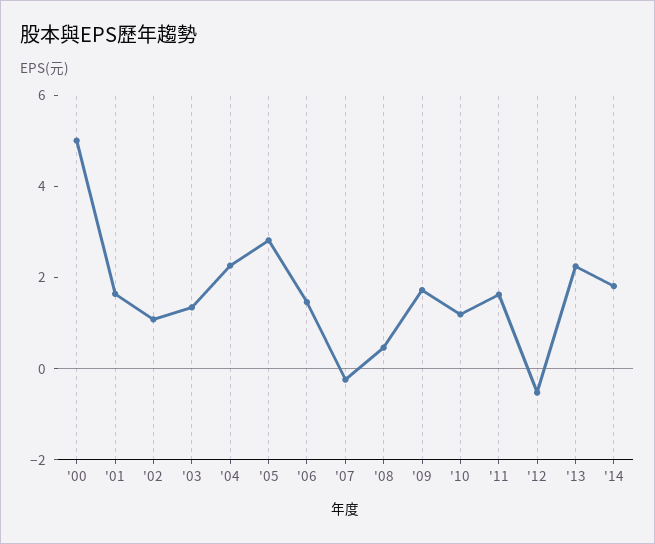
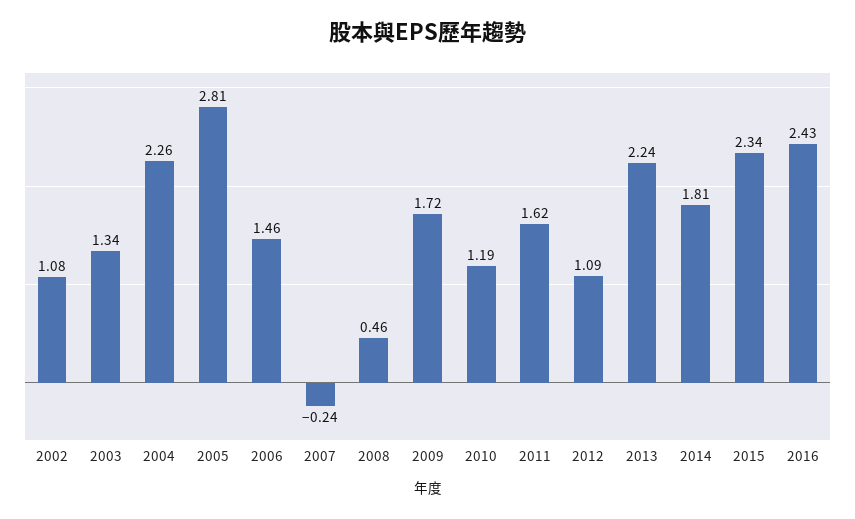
'00: 5 -> none
'01: 1.5 -> none
'12: -0.5 -> 1.09
2015: none -> 2.34
2016: none -> 2.43

